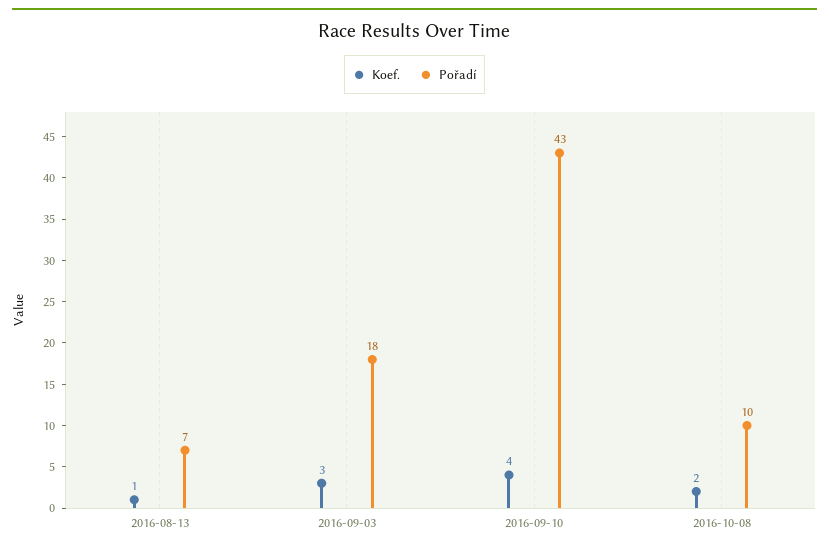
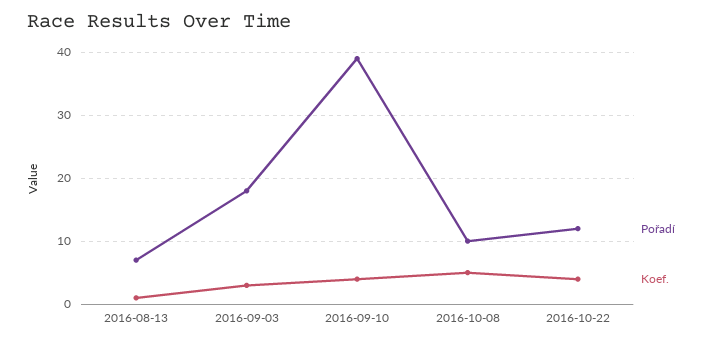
Pořadí, 2016-09-10: 43 -> 39
Koef., 2016-10-08: 2 -> 5
Pořadí, 2016-10-22: none -> 12
Koef., 2016-10-22: none -> 4

